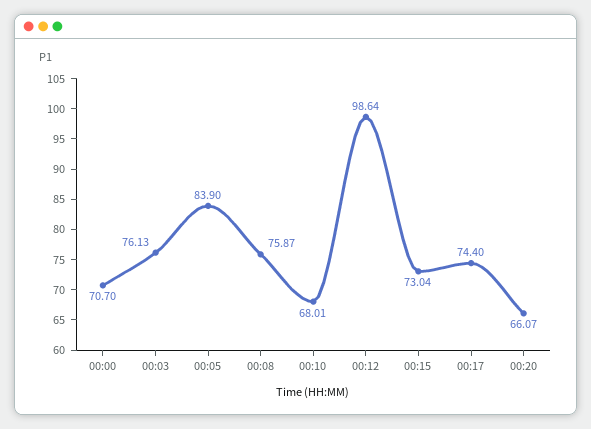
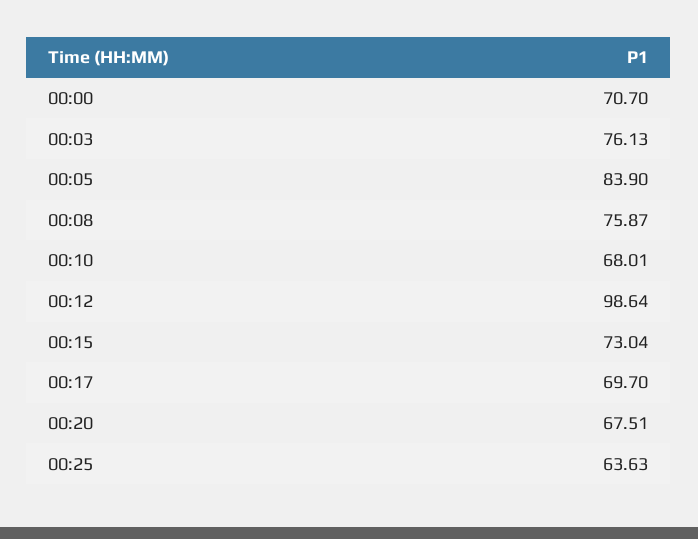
00:17: 74.4 -> 69.7
00:20: 66.07 -> 67.51
00:25: none -> 63.63

